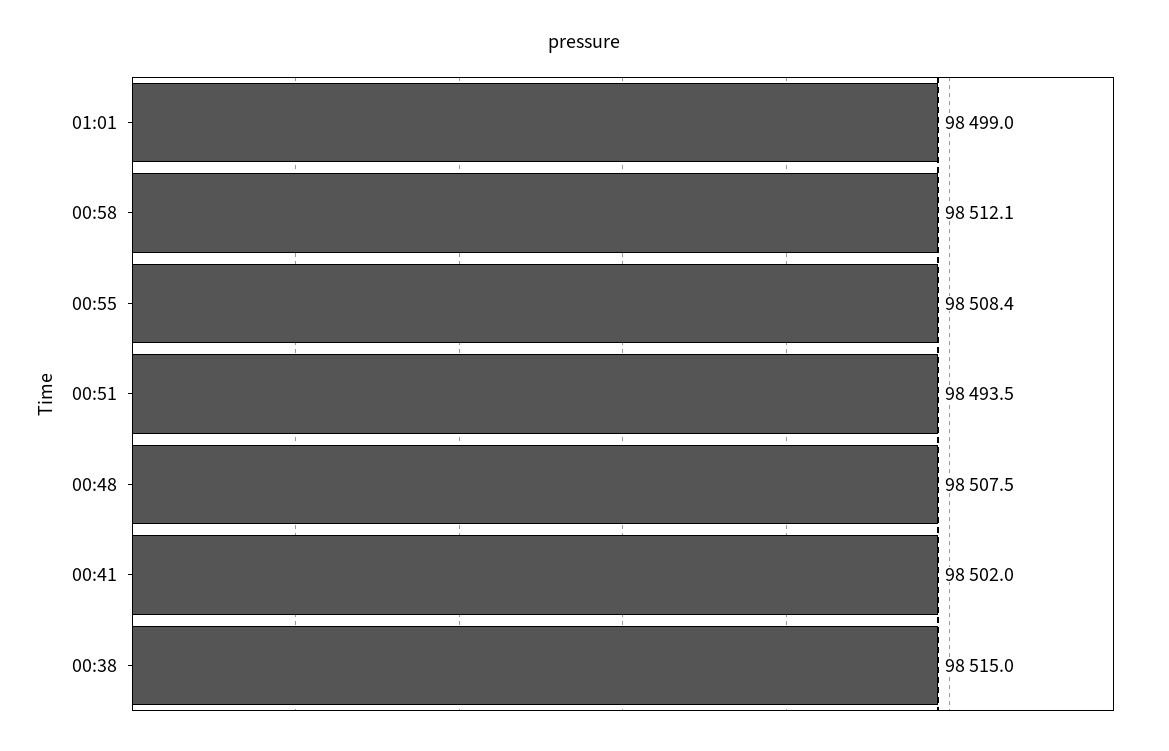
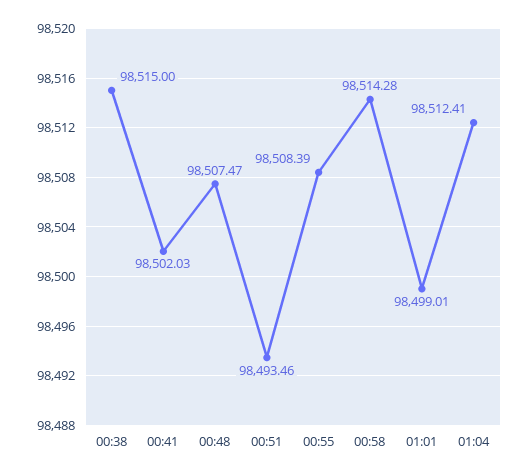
00:58: 98512.1 -> 98514.28
01:04: none -> 98512.41

